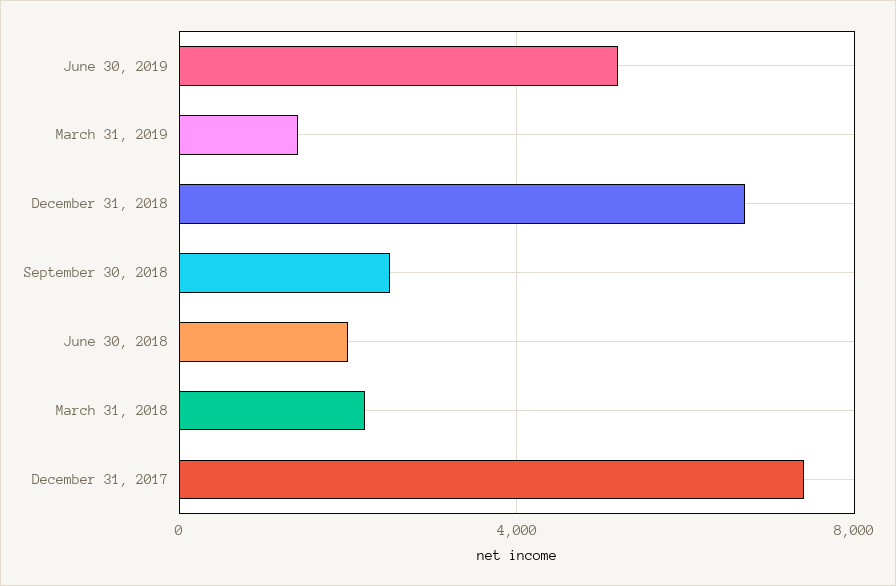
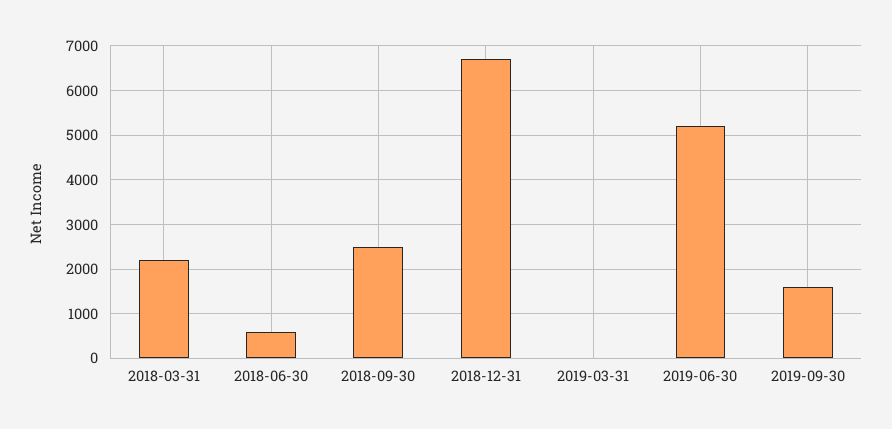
March 31, 2019: 1500 -> 0
June 30, 2018: 2000 -> 600
December 31, 2017: 7500 -> none
2019-09-30: none -> 1600

